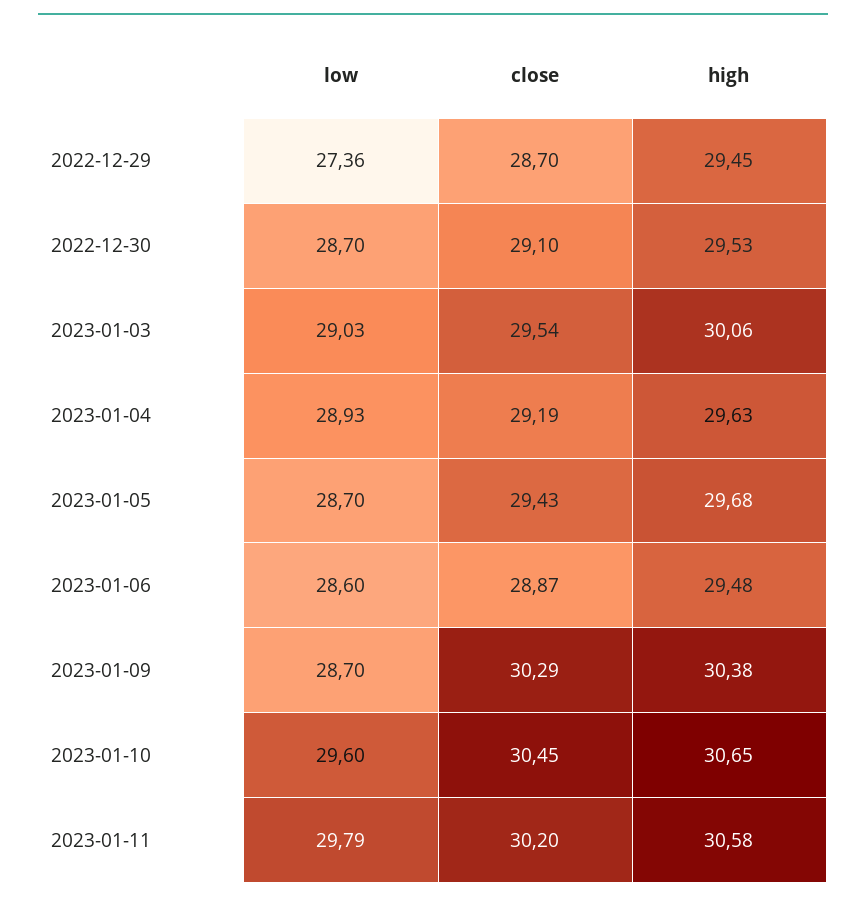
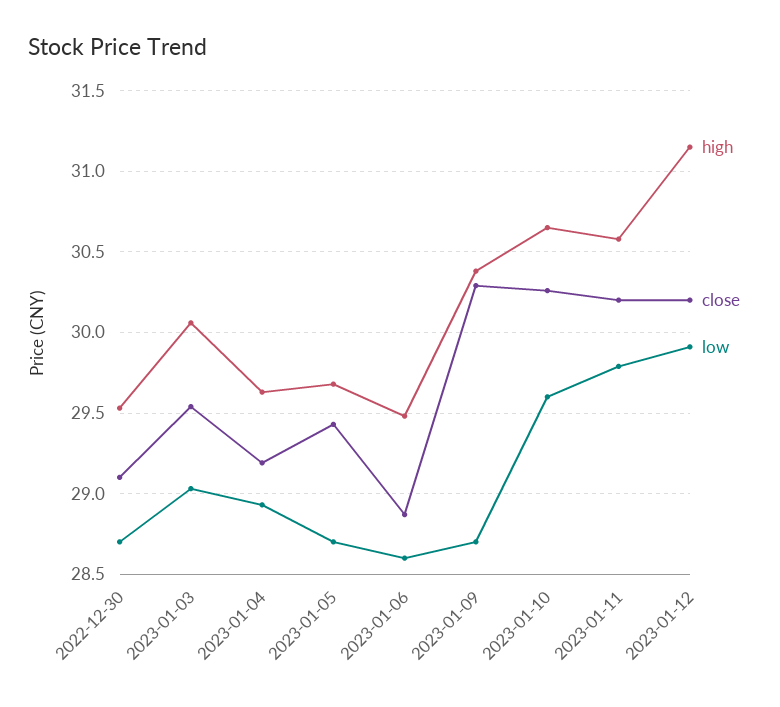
low, 2022-12-29: 27.36 -> none
close, 2022-12-29: 28.7 -> none
high, 2022-12-29: 29.45 -> none
close, 2023-01-10: 30.45 -> 30.25
high, 2023-01-12: none -> 31.15
close, 2023-01-12: none -> 30.2
low, 2023-01-12: none -> 29.9

